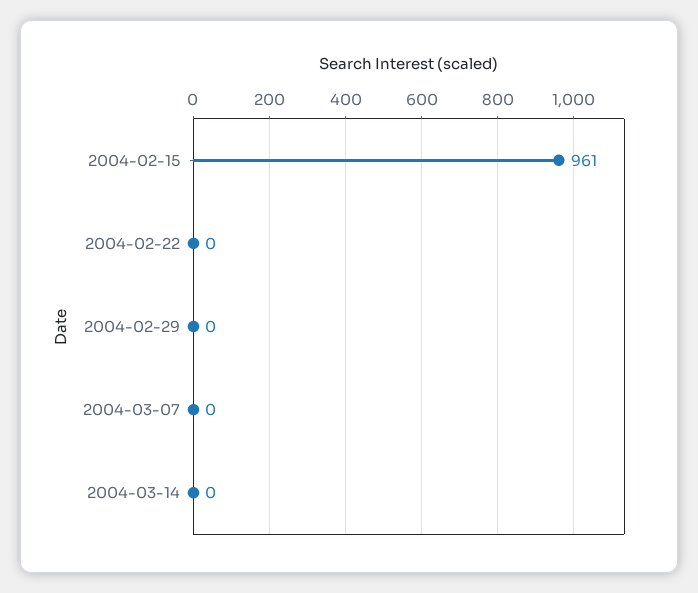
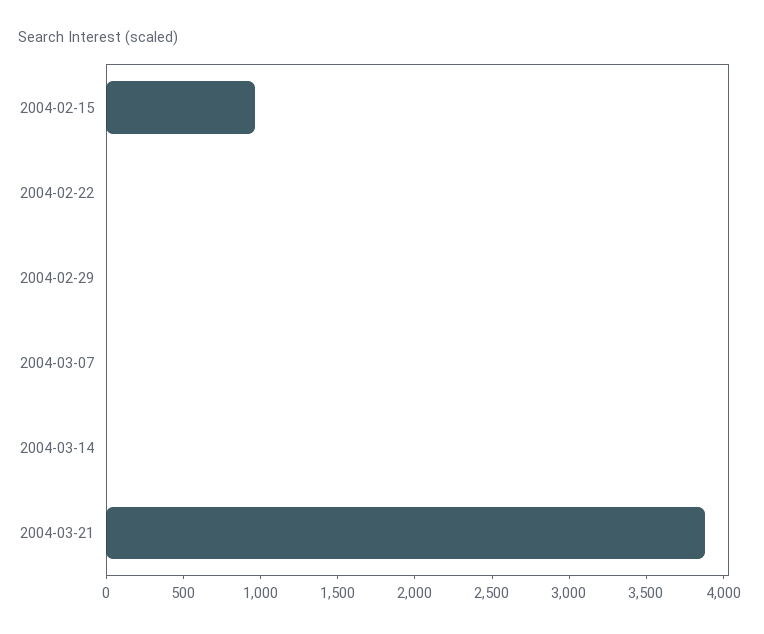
2004-03-21: none -> 3900

